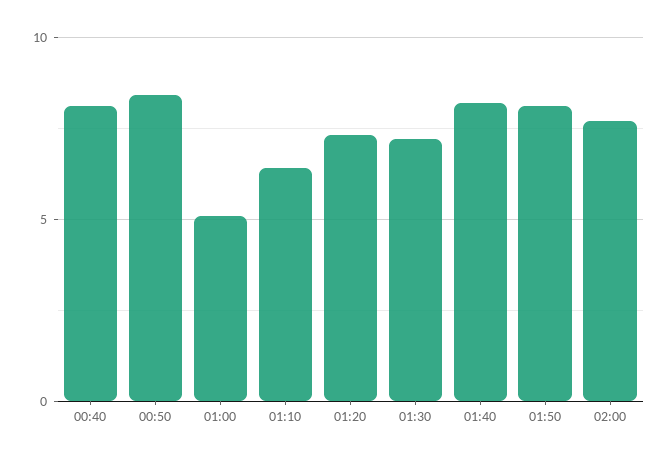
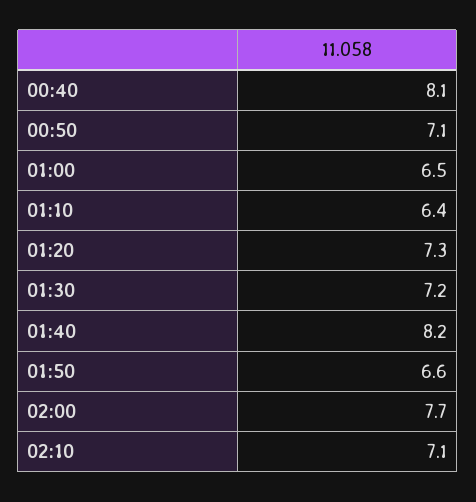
00:50: 8.5 -> 7.1
01:00: 5 -> 6.5
01:50: 8 -> 6.6
02:10: none -> 7.1

